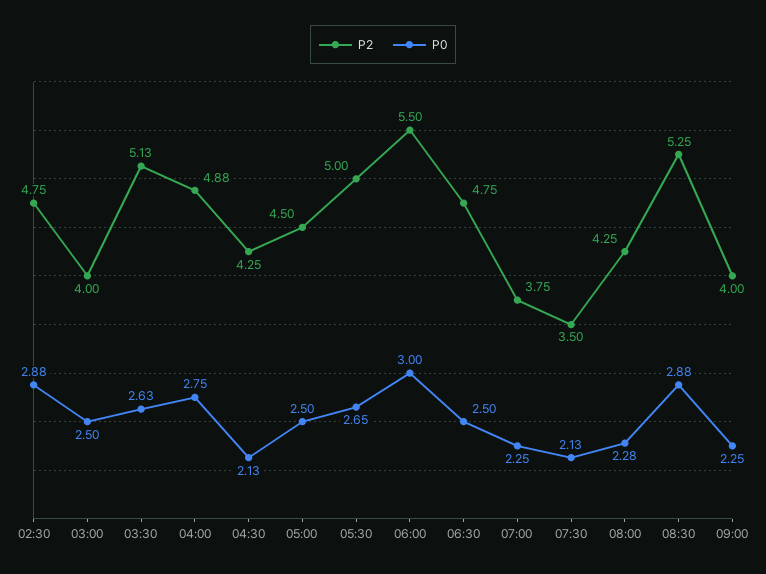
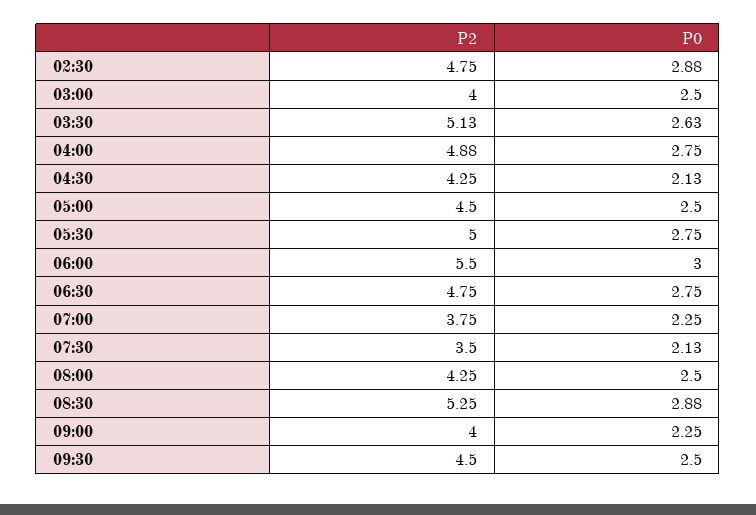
P0, 05:30: 2.65 -> 2.75
P0, 06:30: 2.5 -> 2.75
P0, 08:00: 2.28 -> 2.5
P2, 09:30: none -> 4.5
P0, 09:30: none -> 2.5

